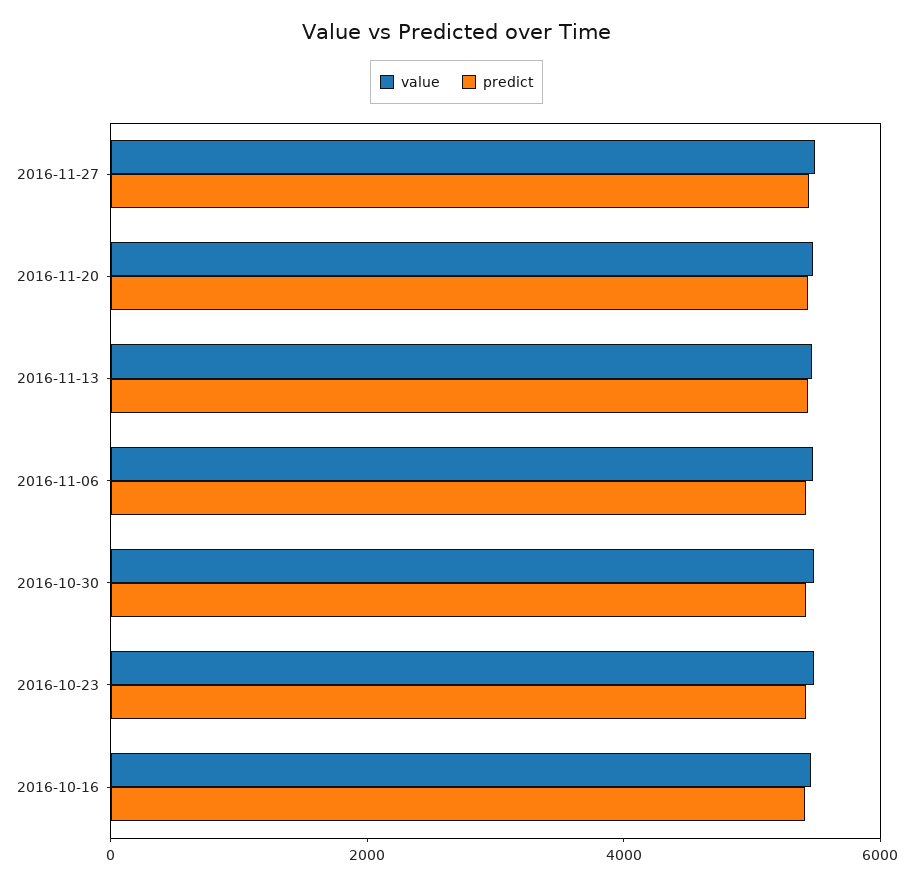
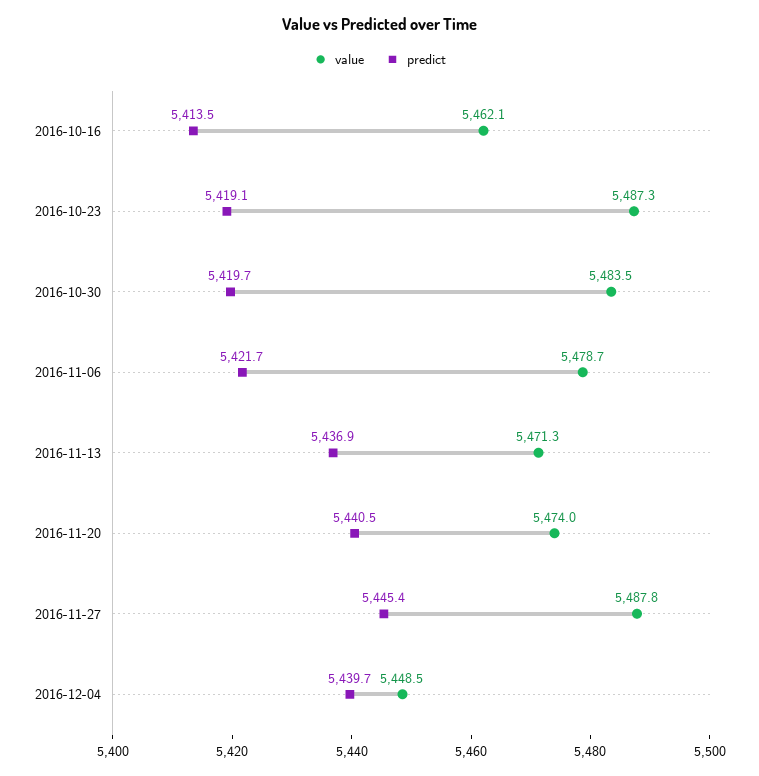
value, 2016-12-04: none -> 5448.5
predict, 2016-12-04: none -> 5439.7

